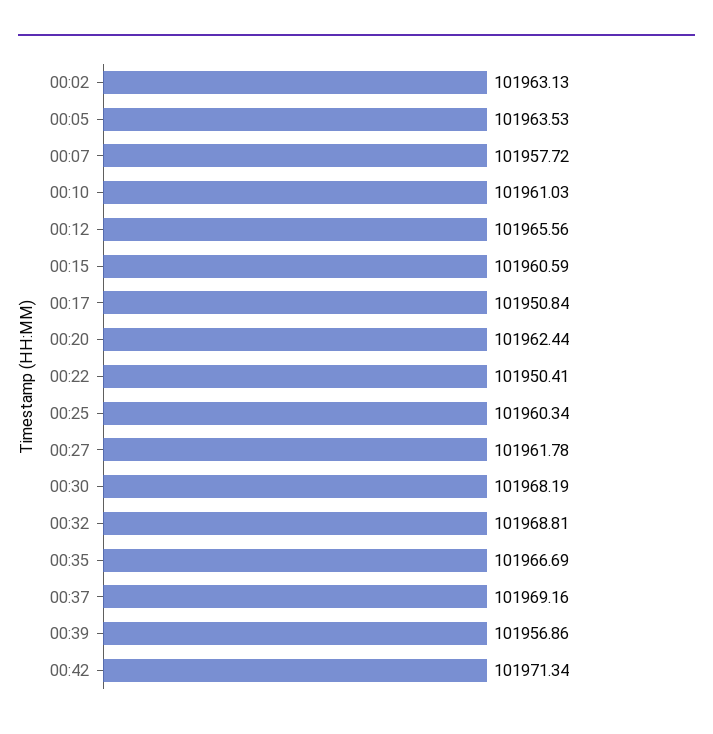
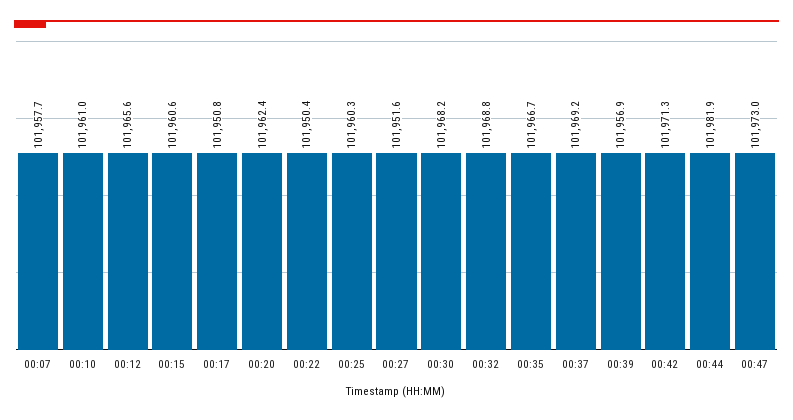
00:02: 101963.13 -> none
00:05: 101963.53 -> none
00:27: 101961.78 -> 101951.6
00:44: none -> 101981.9
00:47: none -> 101973

